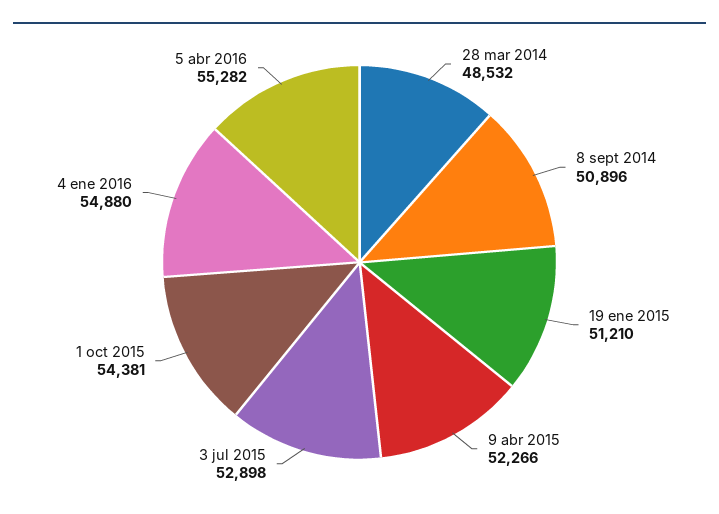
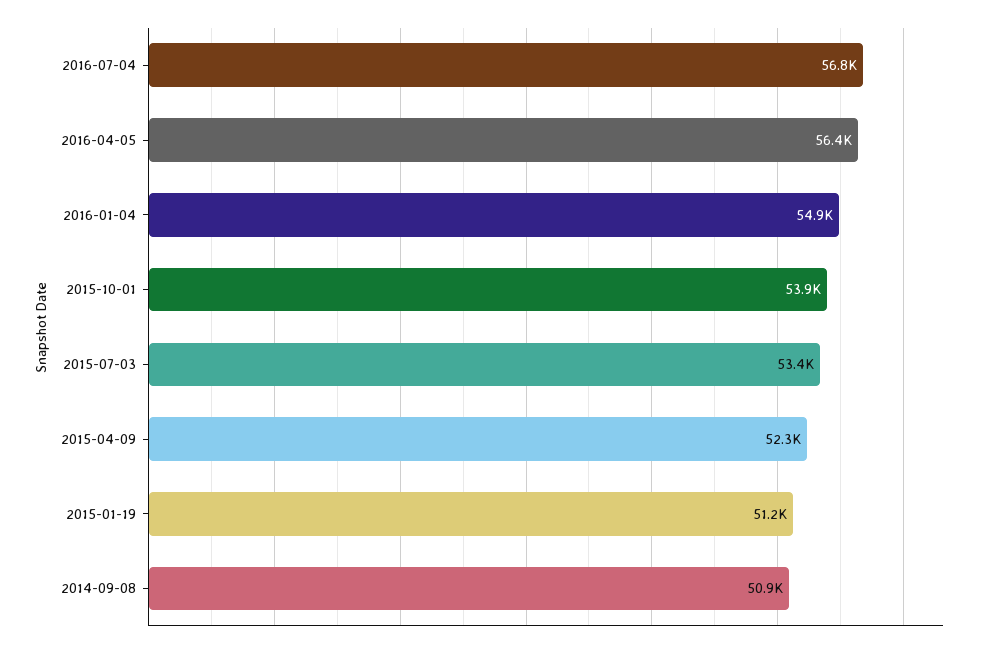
28 mar 2014: 48532 -> none
3 jul 2015: 52898 -> 53400
1 oct 2015: 54381 -> 53900
5 abr 2016: 55282 -> 56400
2016-07-04: none -> 56800

